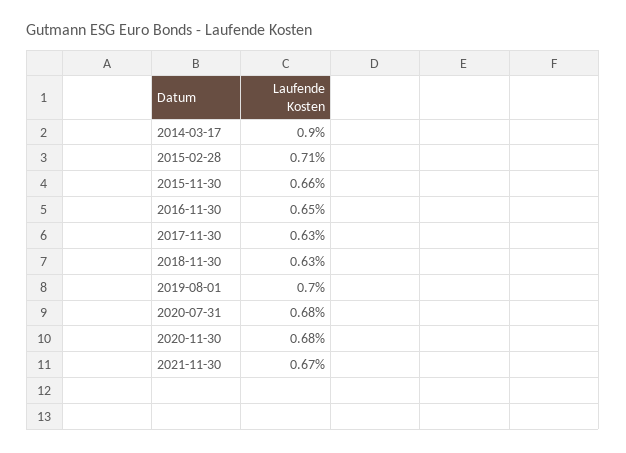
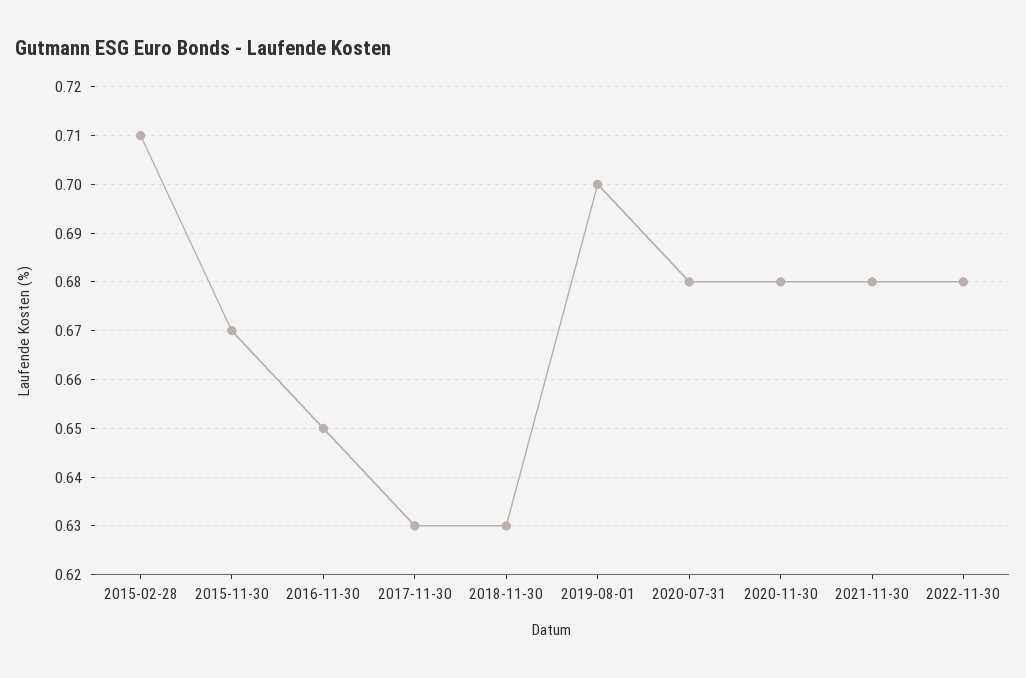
2014-03-17: 0.9 -> none
2015-11-30: 0.66 -> 0.67
2021-11-30: 0.67 -> 0.68
2022-11-30: none -> 0.68

